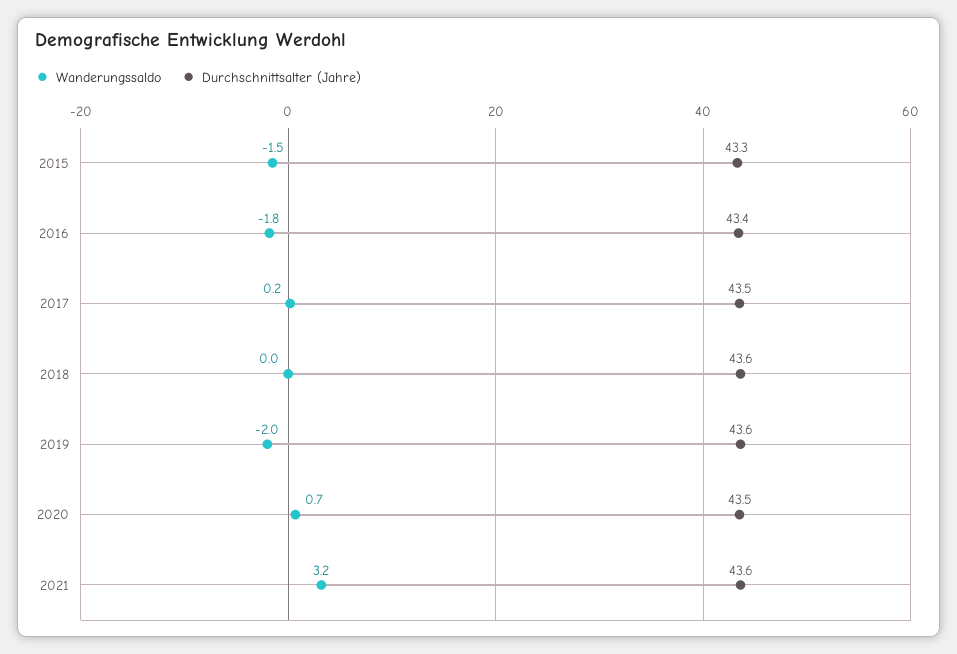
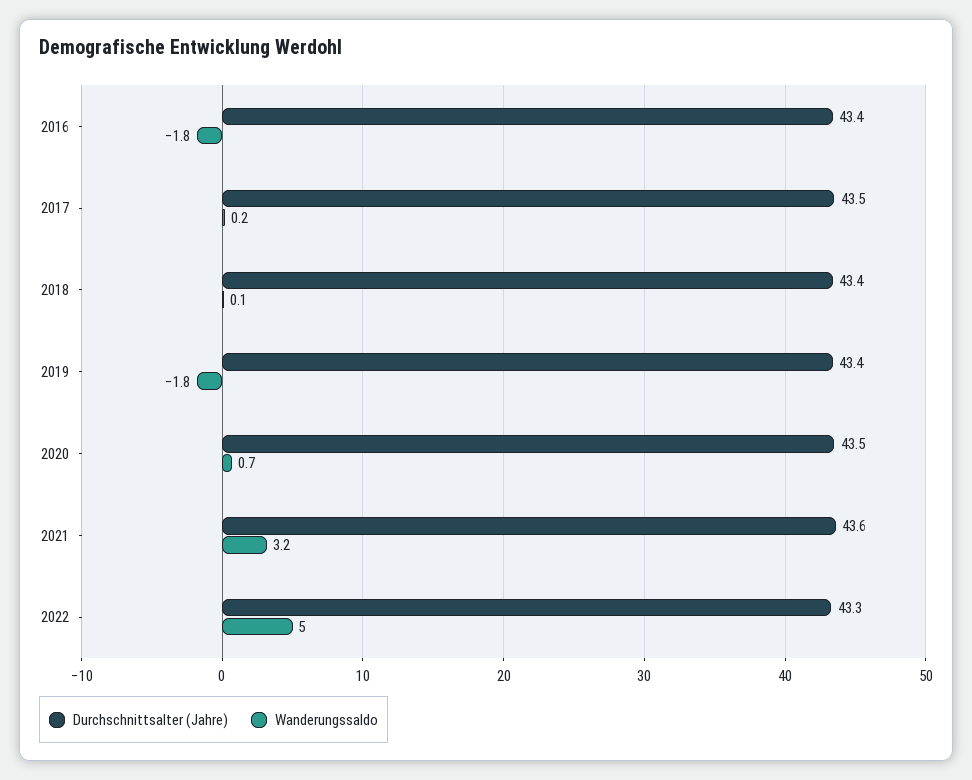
Wanderungssaldo, 2015: -1.5 -> none
Durchschnittsalter (Jahre), 2015: 43.3 -> none
Wanderungssaldo, 2018: 0 -> 0.1
Durchschnittsalter (Jahre), 2018: 43.6 -> 43.4
Wanderungssaldo, 2019: -2 -> -1.8
Durchschnittsalter (Jahre), 2019: 43.6 -> 43.4
Durchschnittsalter (Jahre), 2022: none -> 43.3
Wanderungssaldo, 2022: none -> 5

